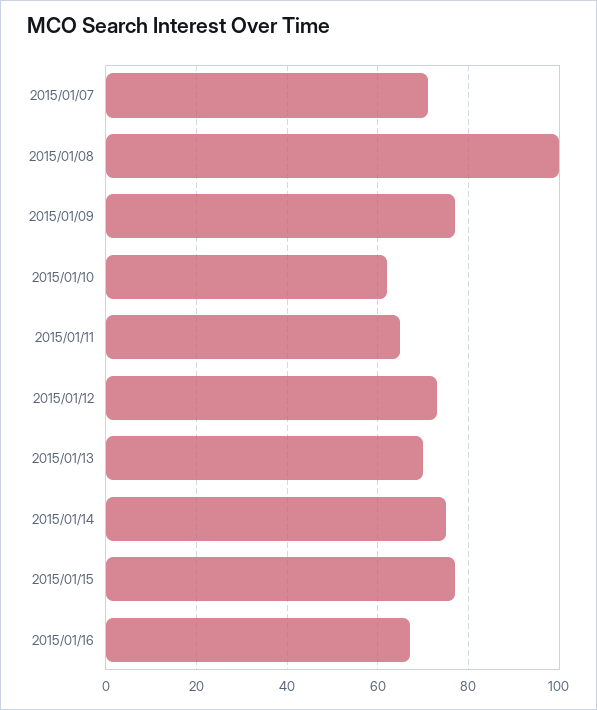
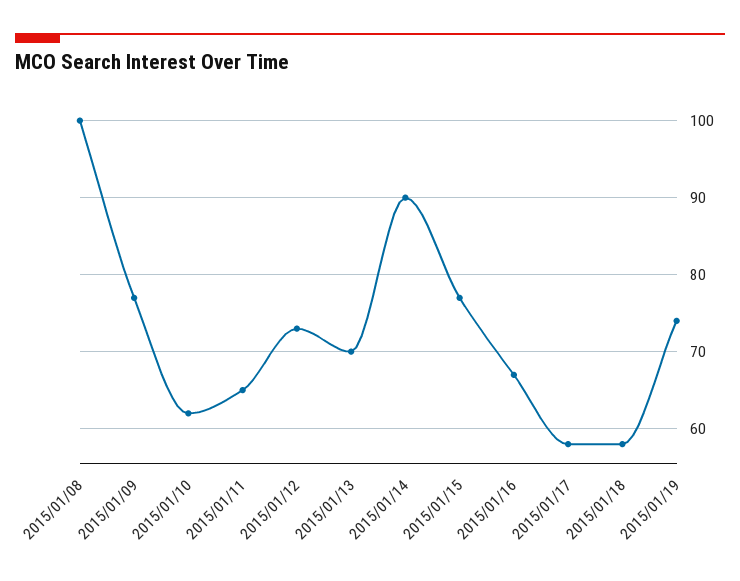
2015/01/07: 70 -> none
2015/01/14: 75 -> 90
2015/01/17: none -> 58
2015/01/18: none -> 58
2015/01/19: none -> 74

